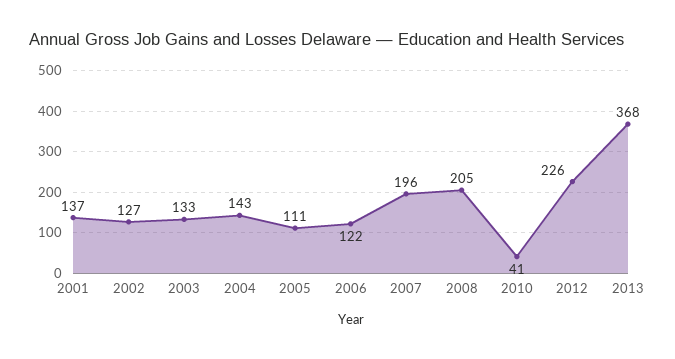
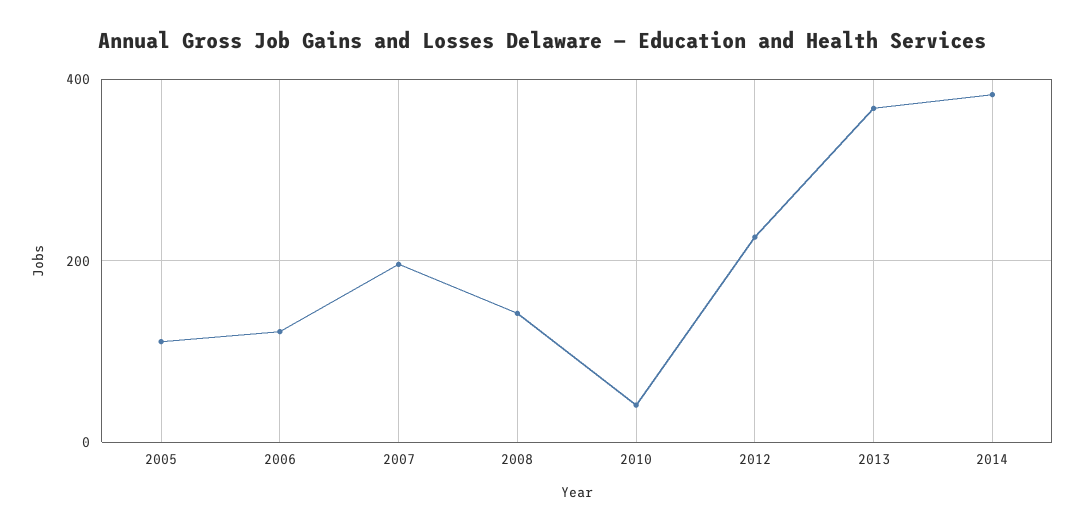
2001: 137 -> none
2002: 127 -> none
2003: 133 -> none
2004: 143 -> none
2008: 205 -> 140
2014: none -> 380

